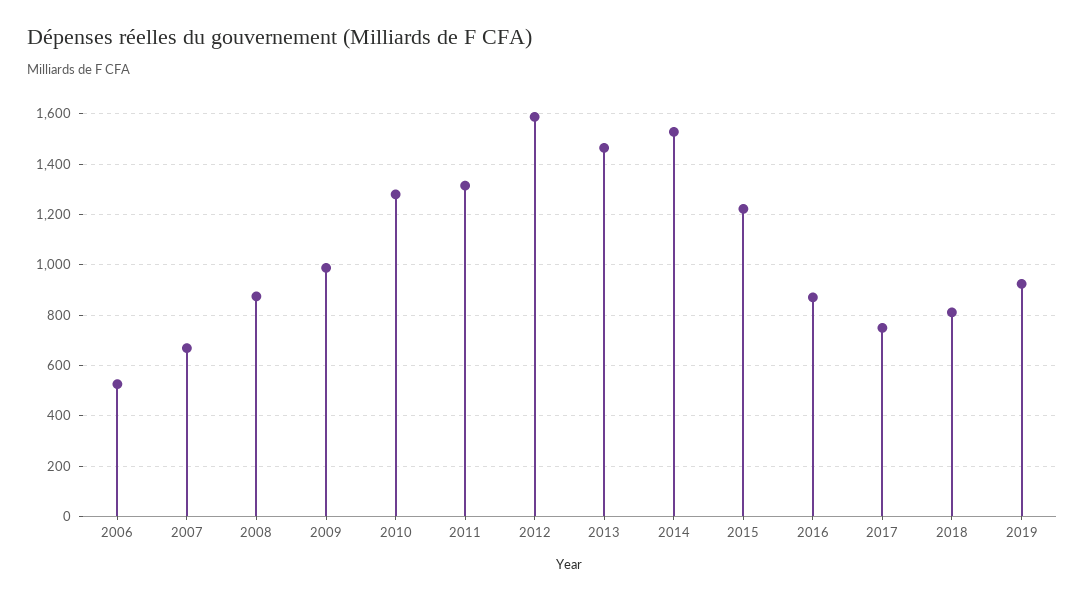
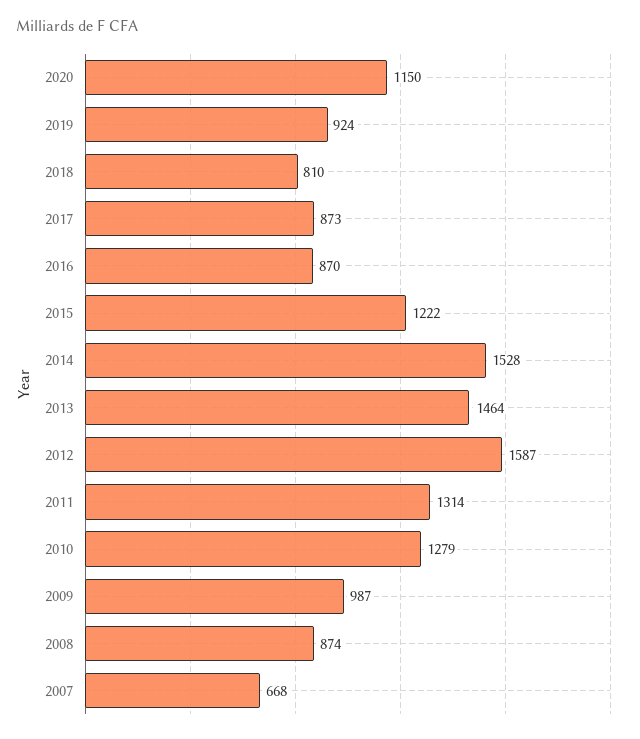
2006: 525 -> none
2017: 750 -> 873
2020: none -> 1150

